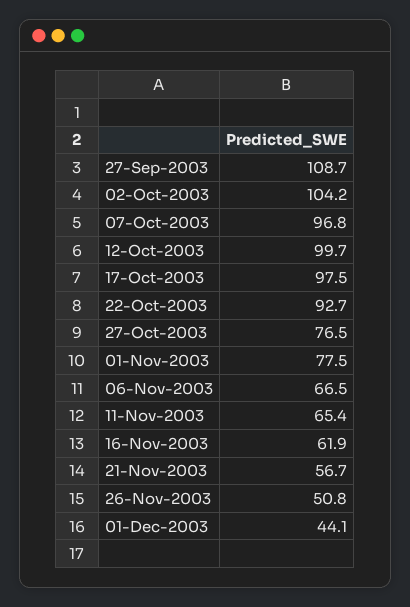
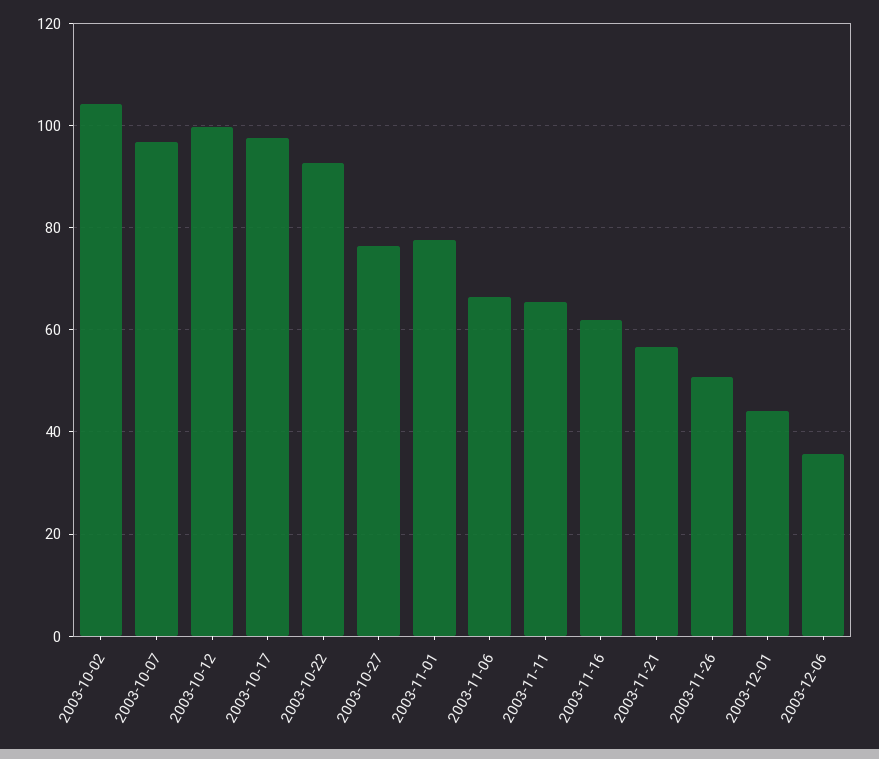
27-Sep-2003: 108.7 -> none
2003-12-06: none -> 36

